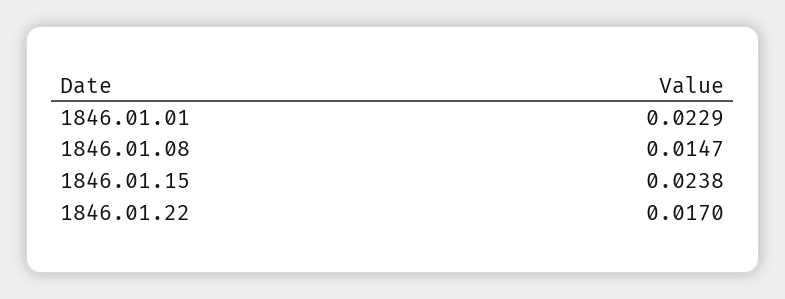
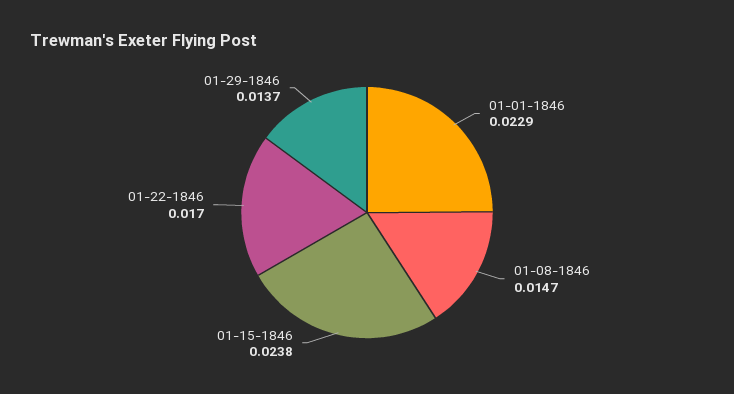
01-29-1846: none -> 0.0137

